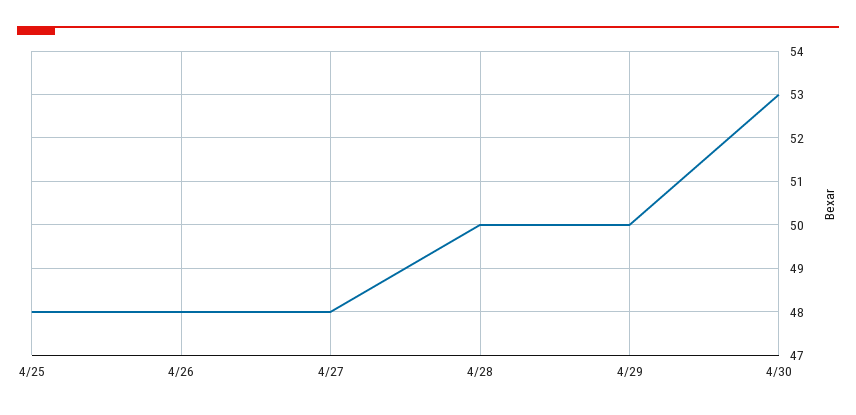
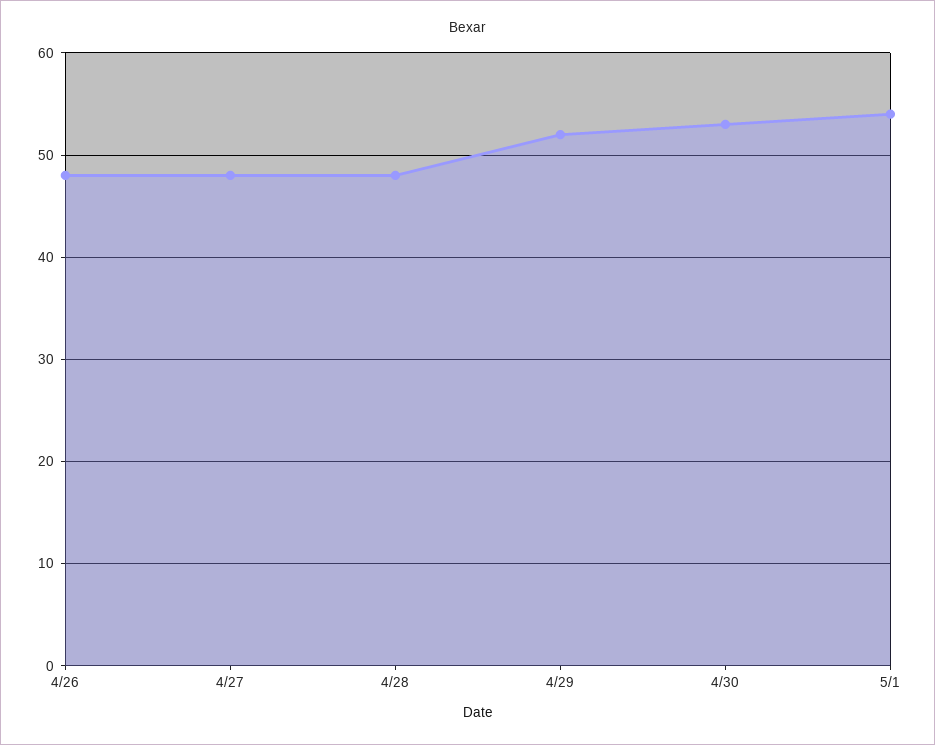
4/25: 48 -> none
4/28: 50 -> 48
4/29: 50 -> 52
5/1: none -> 54

